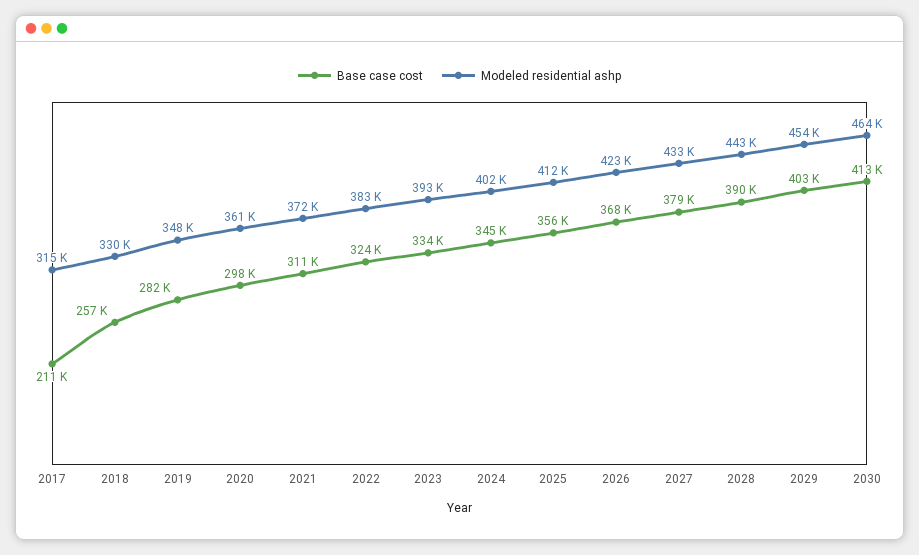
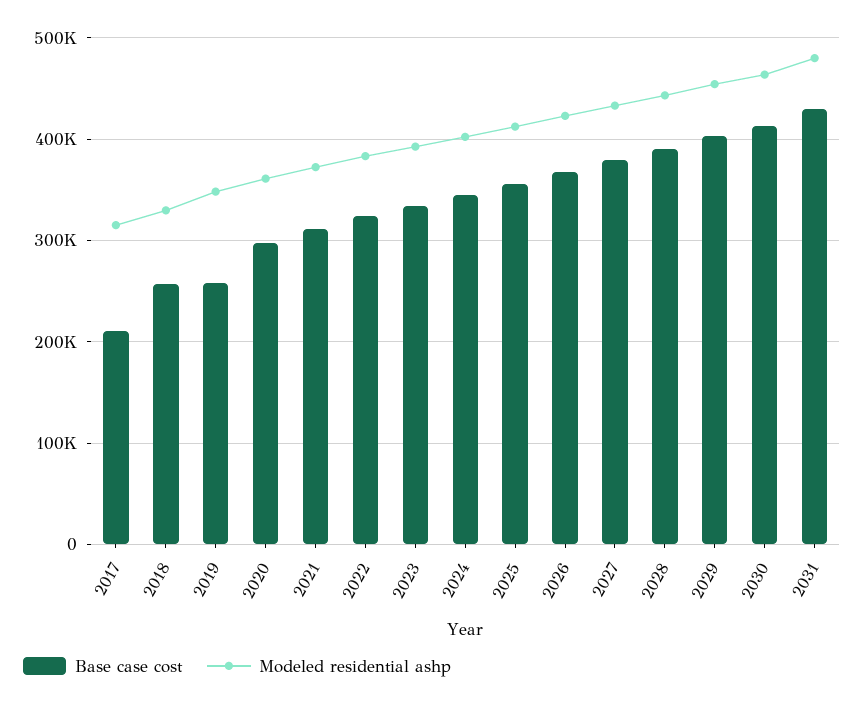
Base case cost, 2019: 282000 -> 260000
Base case cost, 2031: none -> 430000
Modeled residential ashp, 2031: none -> 480000

